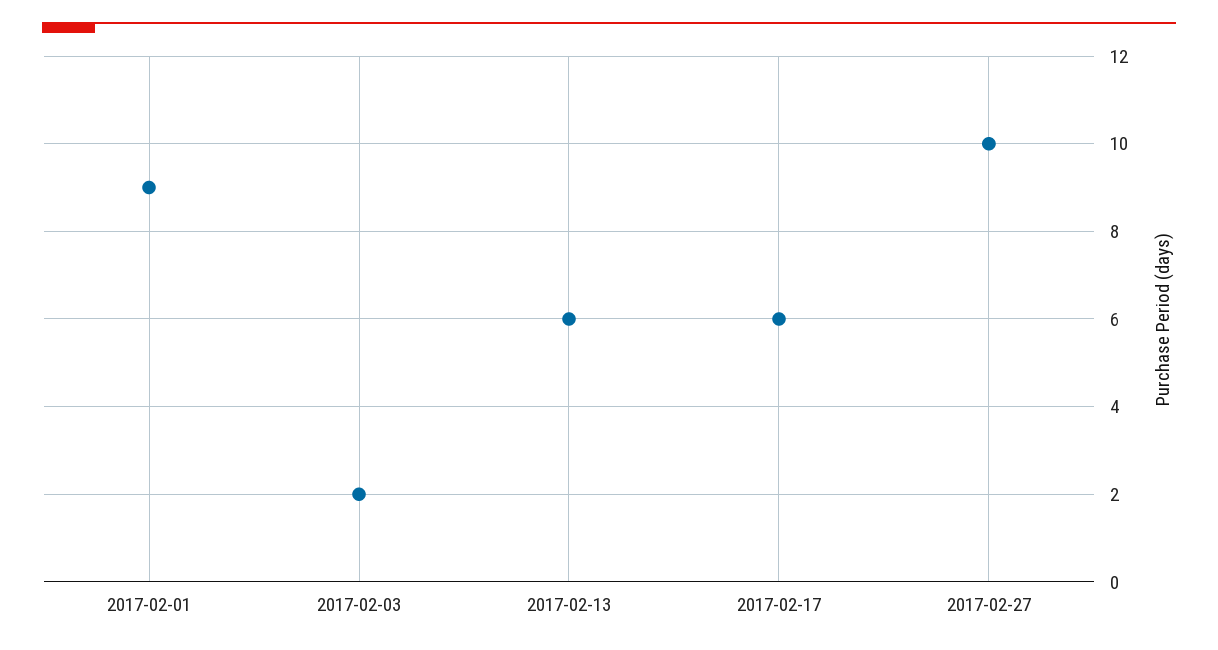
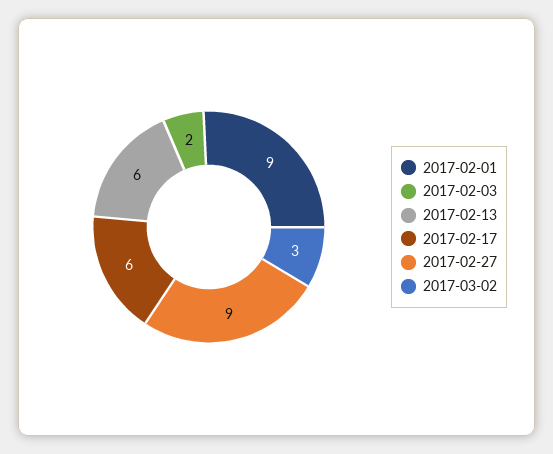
2017-02-27: 10 -> 9
2017-03-02: none -> 3

